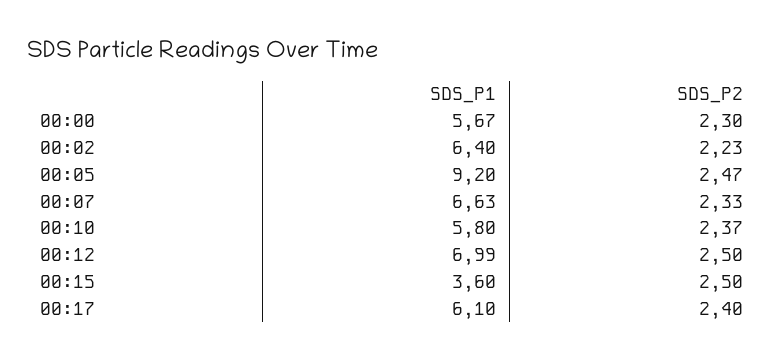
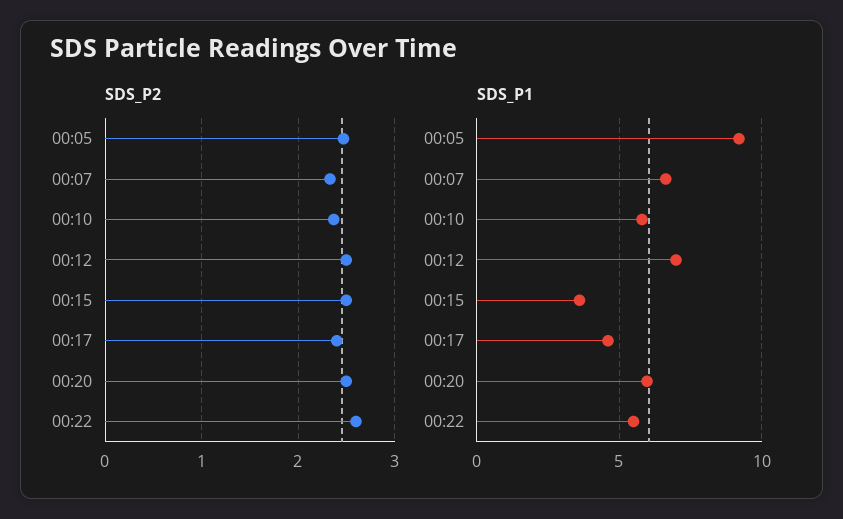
SDS_P1, 00:00: 5.67 -> none
SDS_P2, 00:00: 2.3 -> none
SDS_P1, 00:02: 6.4 -> none
SDS_P2, 00:02: 2.23 -> none
SDS_P1, 00:17: 6.1 -> 4.5
SDS_P2, 00:20: none -> 2.5
SDS_P2, 00:22: none -> 2.6
SDS_P1, 00:20: none -> 6
SDS_P1, 00:22: none -> 5.5

